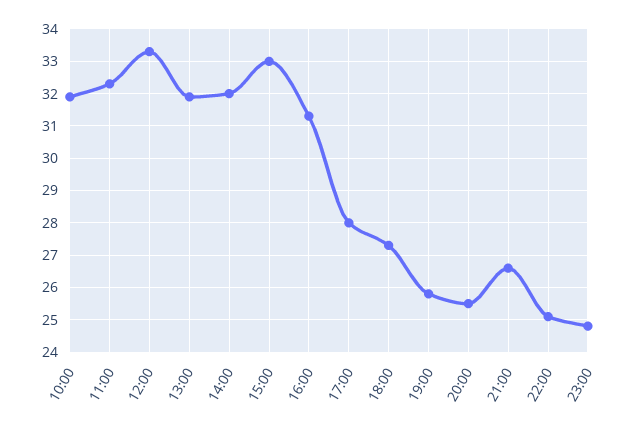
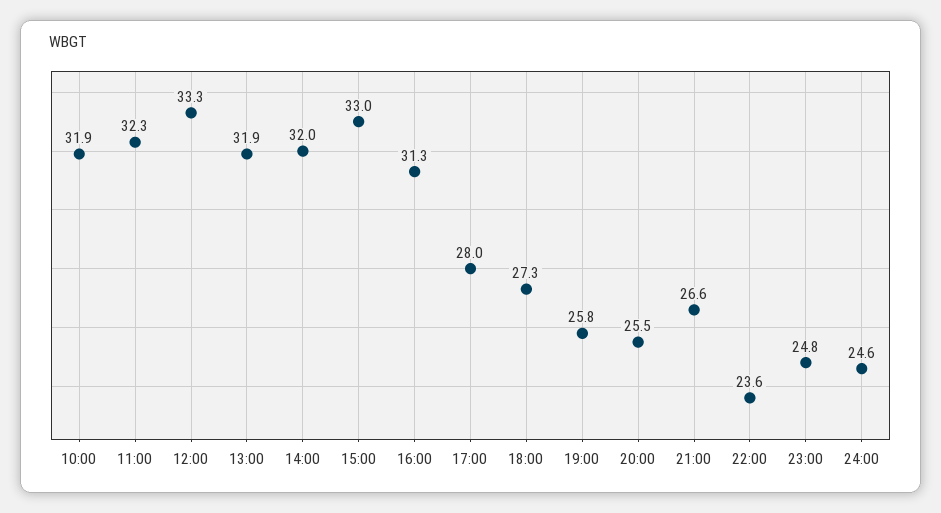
22:00: 25 -> 23.6
24:00: none -> 24.6

